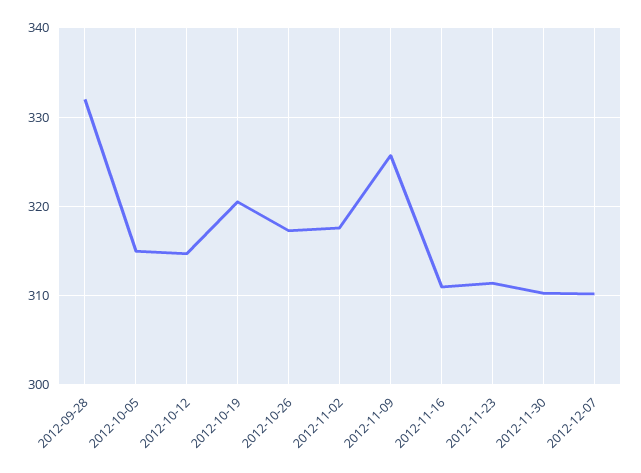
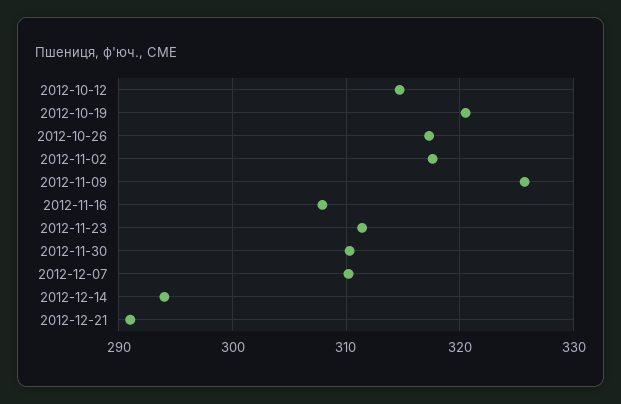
2012-09-28: 332 -> none
2012-10-05: 315 -> none
2012-11-16: 311 -> 308
2012-12-14: none -> 294
2012-12-21: none -> 291

